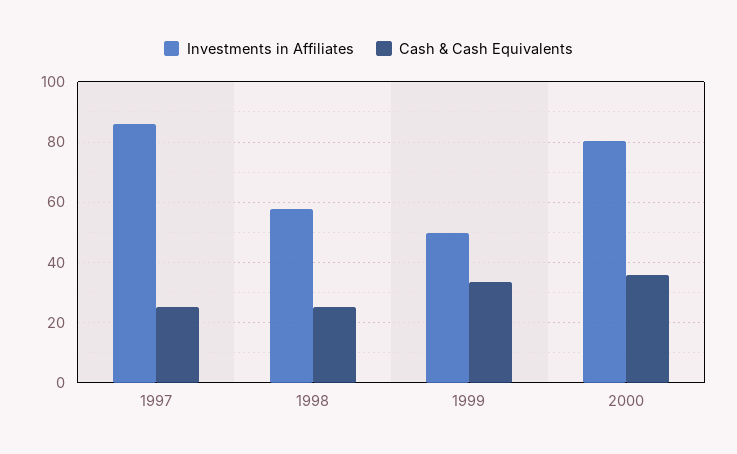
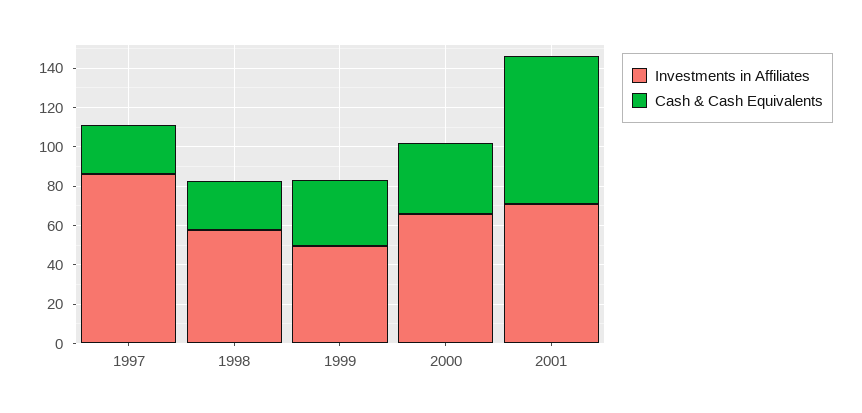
Investments in Affiliates, 2000: 80 -> 65
Investments in Affiliates, 2001: none -> 70
Cash & Cash Equivalents, 2001: none -> 75

